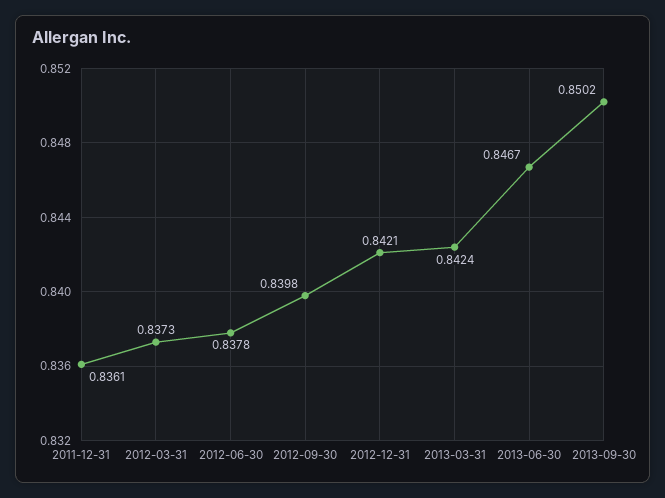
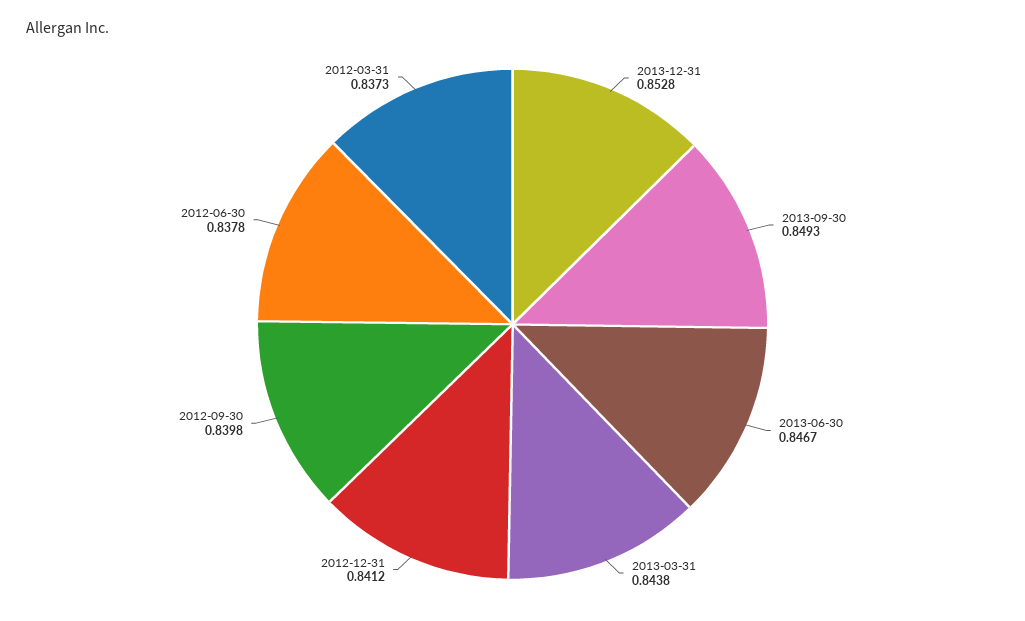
2011-12-31: 0.8361 -> none
2012-12-31: 0.8421 -> 0.8412
2013-03-31: 0.8424 -> 0.8438
2013-09-30: 0.8502 -> 0.8493
2013-12-31: none -> 0.8528

